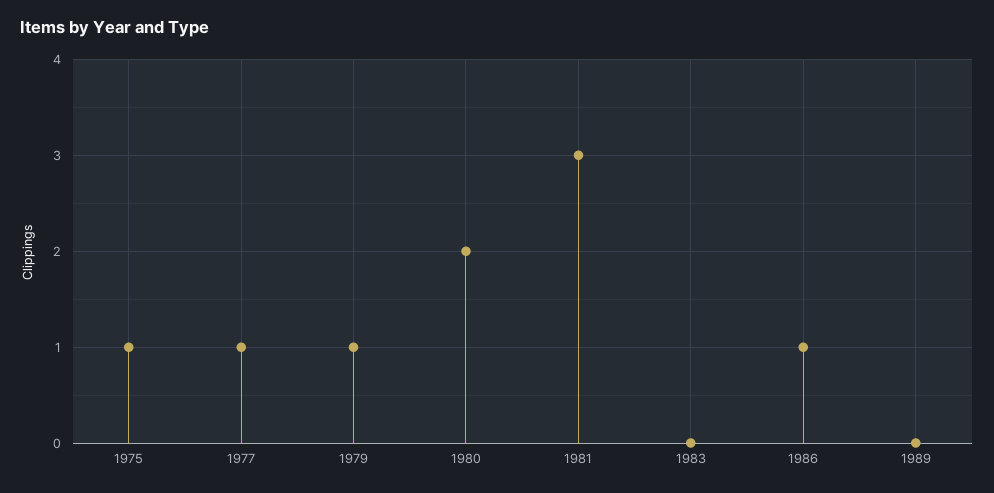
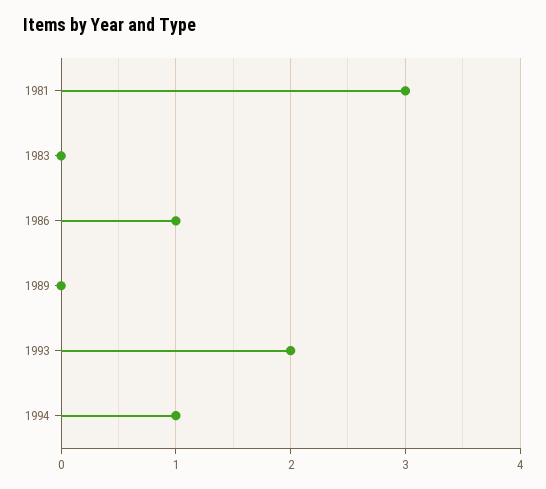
1975: 1 -> none
1977: 1 -> none
1979: 1 -> none
1980: 2 -> none
1993: none -> 2
1994: none -> 1

